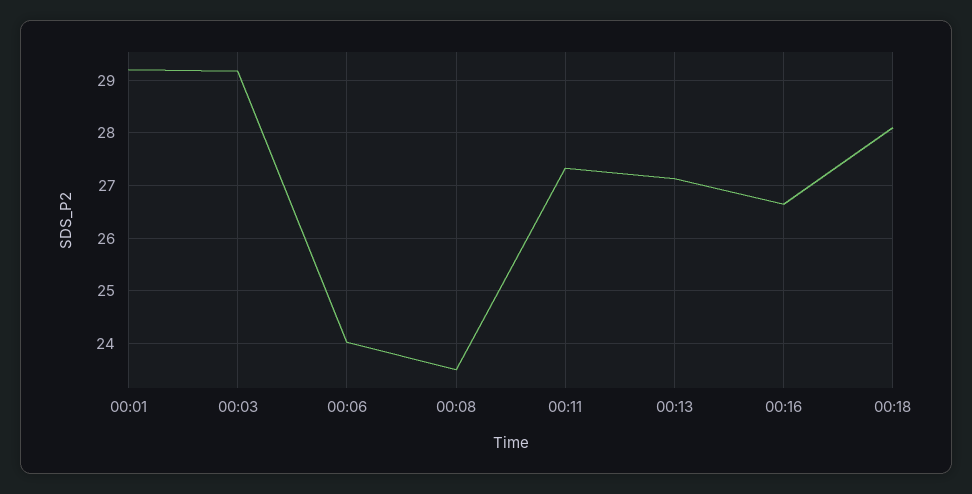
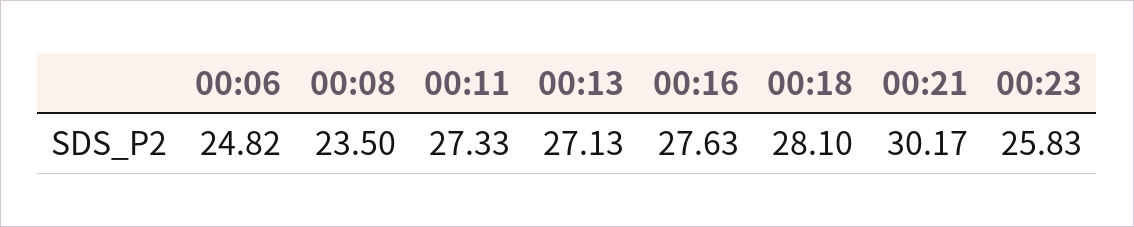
00:01: 29.2 -> none
00:03: 29.2 -> none
00:06: 24 -> 24.82
00:16: 26.6 -> 27.63
00:21: none -> 30.17
00:23: none -> 25.83

